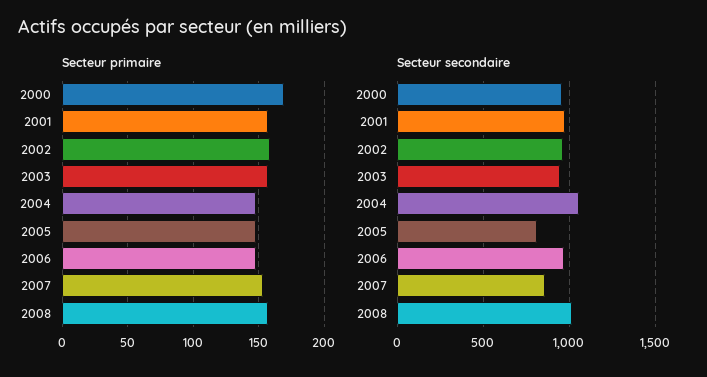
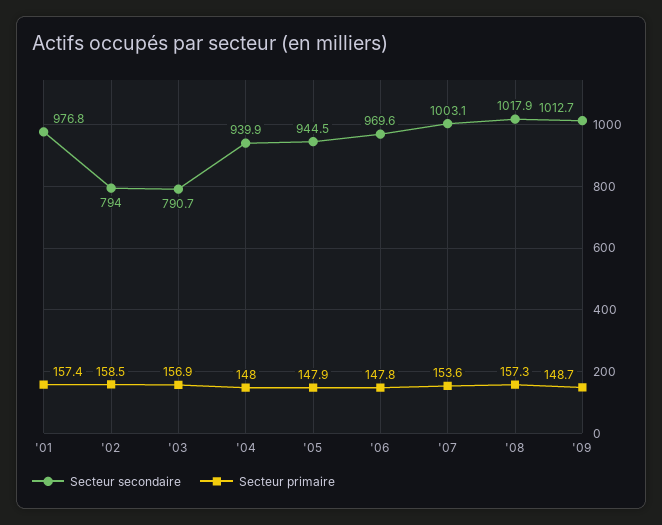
Secteur primaire, 2000: 170 -> none
Secteur secondaire, 2000: 950 -> none
Secteur secondaire, 2002: 950 -> 794
Secteur secondaire, 2003: 950 -> 790.7
Secteur secondaire, 2004: 1050 -> 939.9
Secteur secondaire, 2005: 800 -> 944.5
Secteur secondaire, 2007: 850 -> 1003.1
Secteur secondaire, '09: none -> 1012.7
Secteur primaire, '09: none -> 148.7

